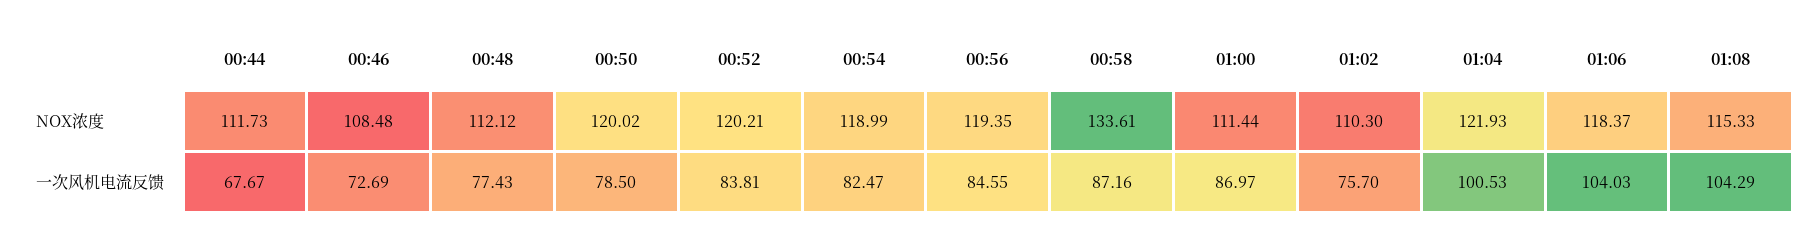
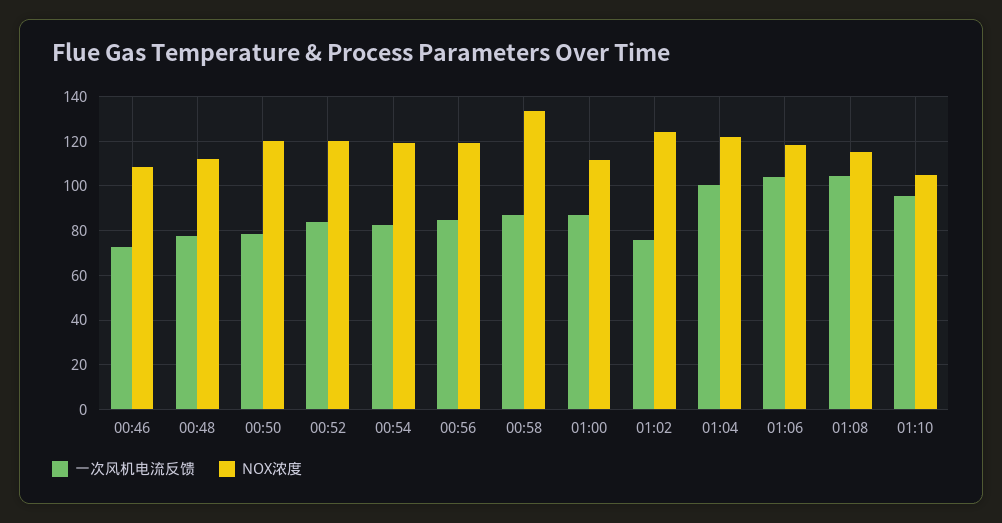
NOX浓度, 00:44: 111.73 -> none
NOX浓度, 01:02: 110.3 -> 125
一次风机电流反馈, 00:44: 67.67 -> none
一次风机电流反馈, 01:10: none -> 95
NOX浓度, 01:10: none -> 105

